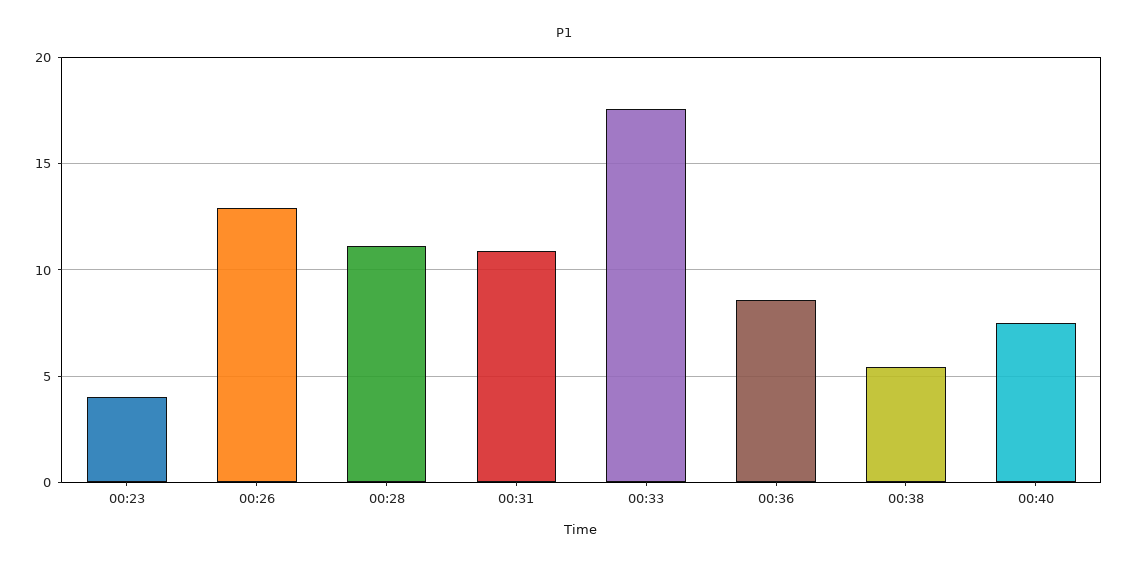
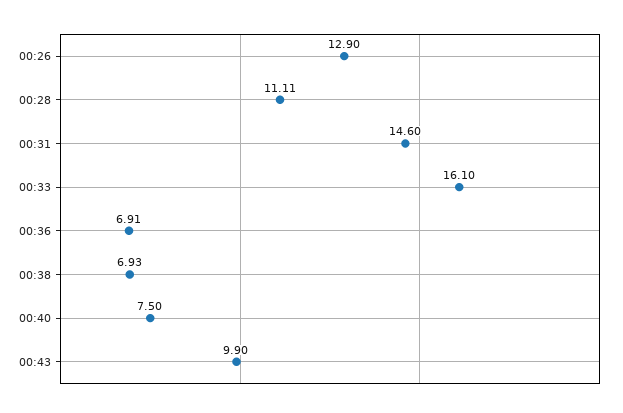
00:23: 4 -> none
00:31: 11 -> 14.6
00:33: 17.5 -> 16.1
00:36: 8.5 -> 6.91
00:38: 5.5 -> 6.93
00:43: none -> 9.9

